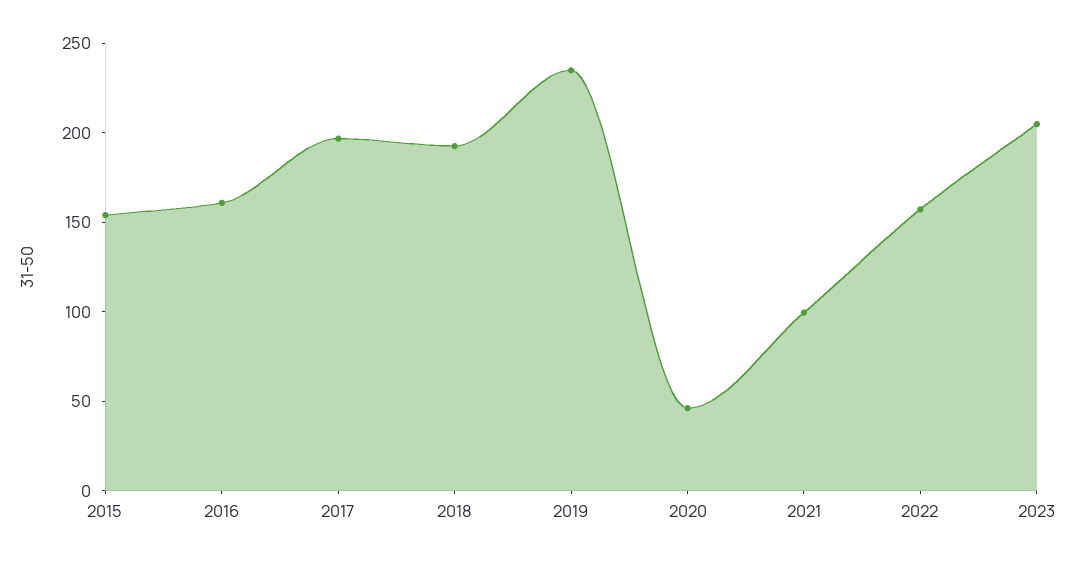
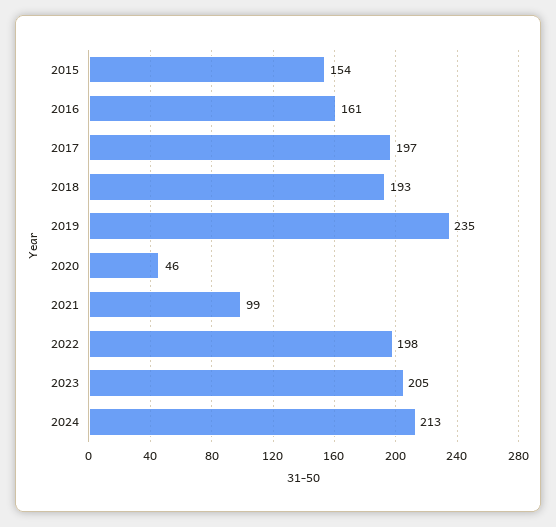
2022: 160 -> 198
2024: none -> 213

